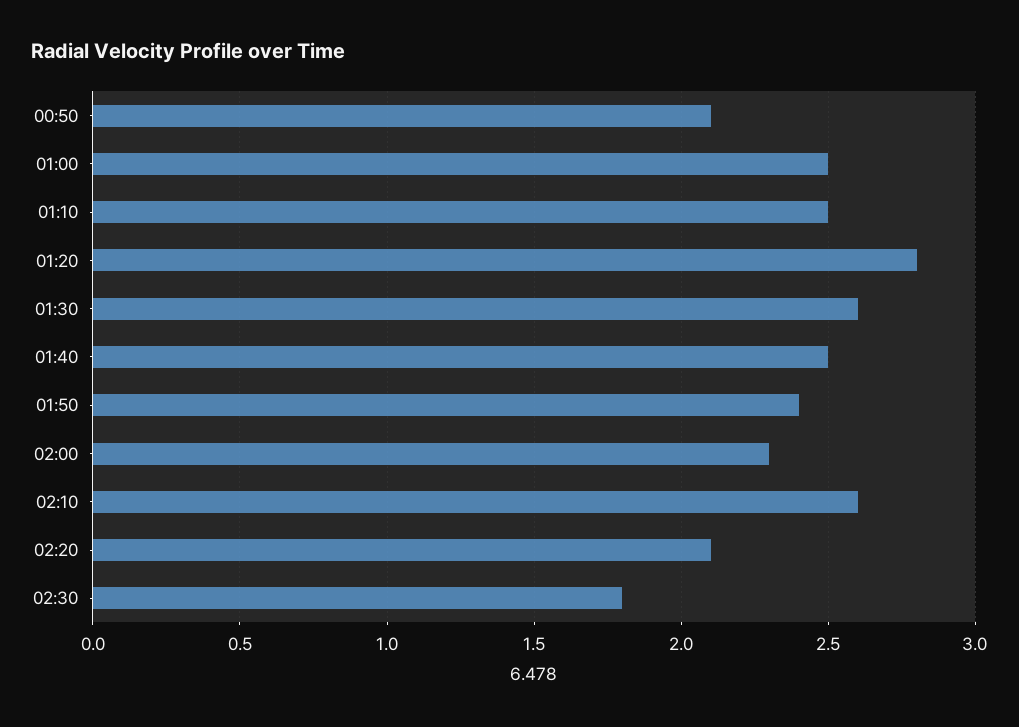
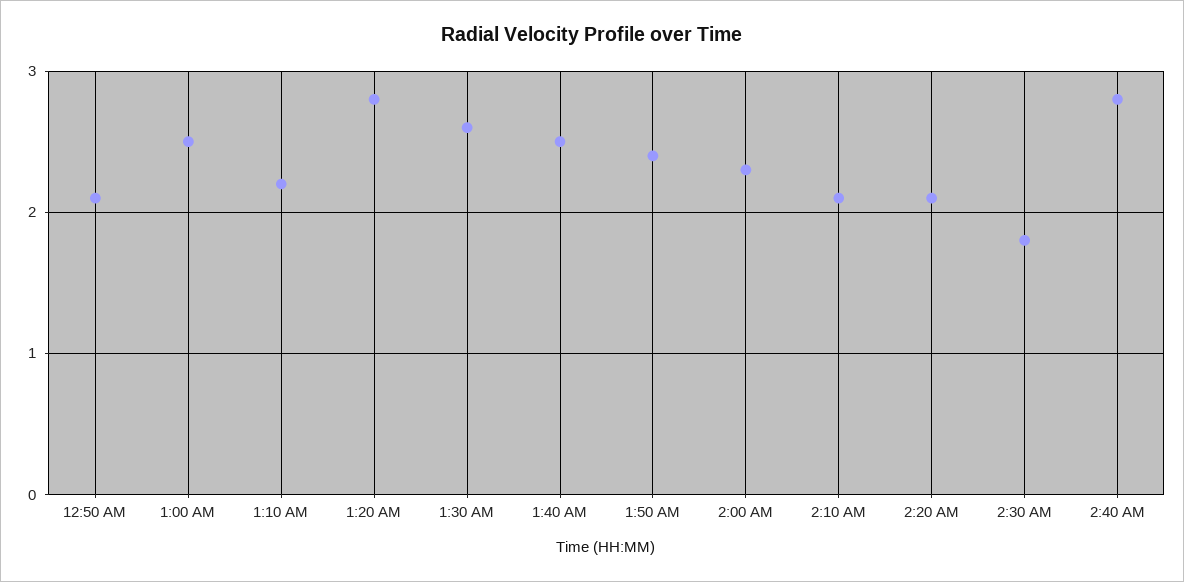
01:10: 2.5 -> 2.2
02:10: 2.6 -> 2.1
2:40 AM: none -> 2.8

